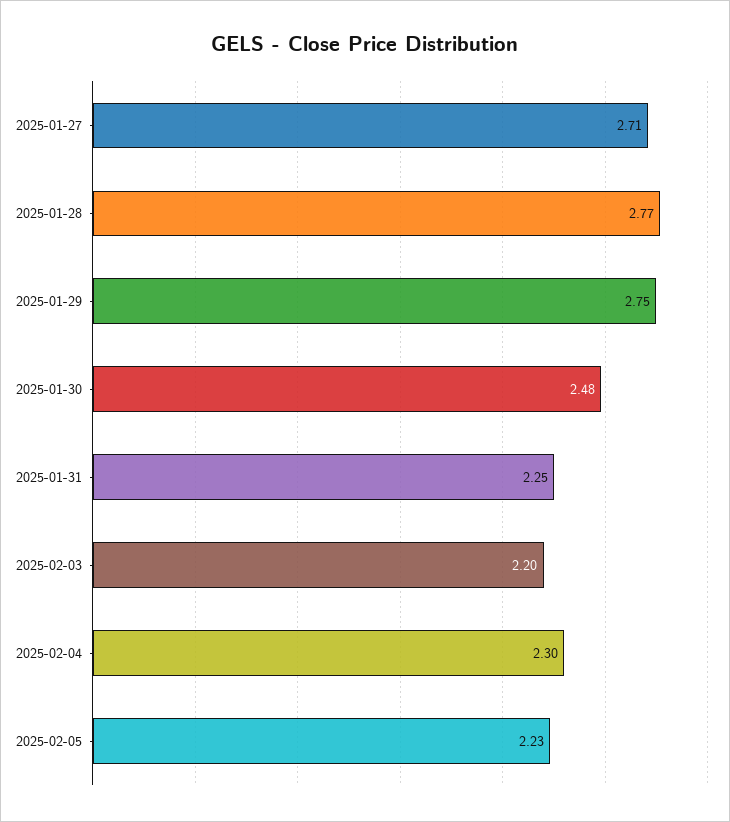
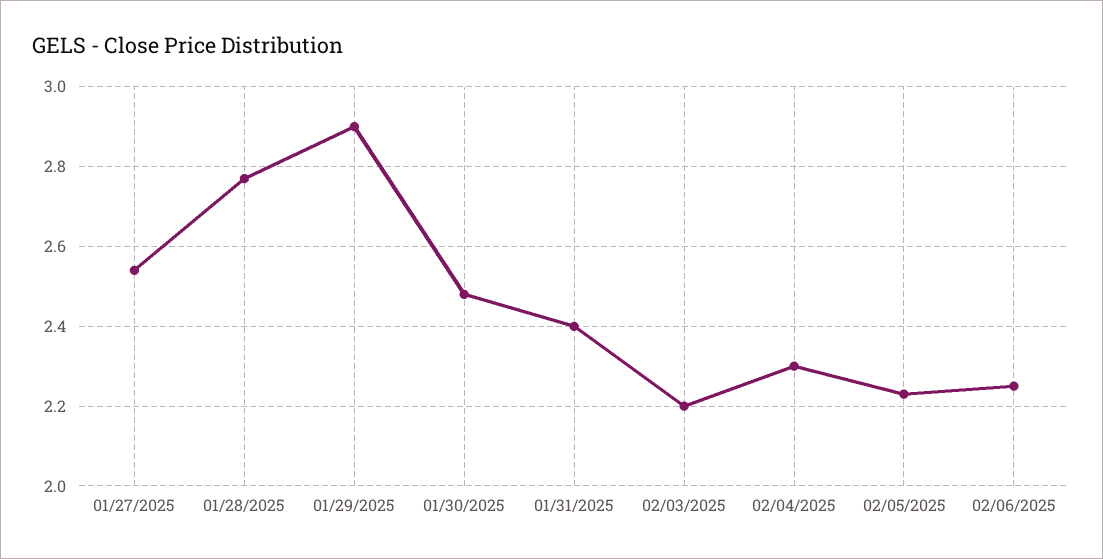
2025-01-27: 2.71 -> 2.55
2025-01-29: 2.75 -> 2.9
2025-01-31: 2.25 -> 2.4
02/06/2025: none -> 2.25

